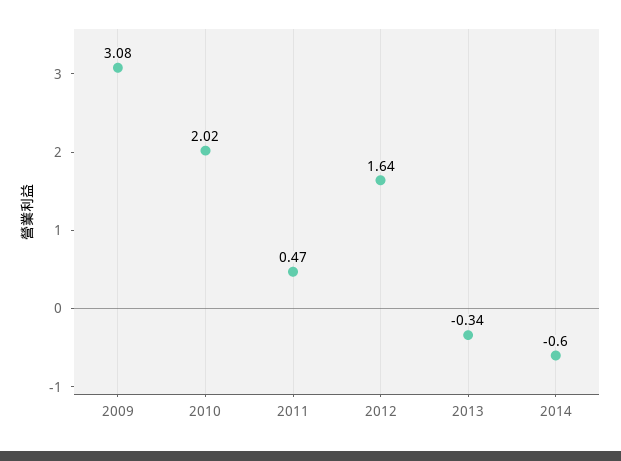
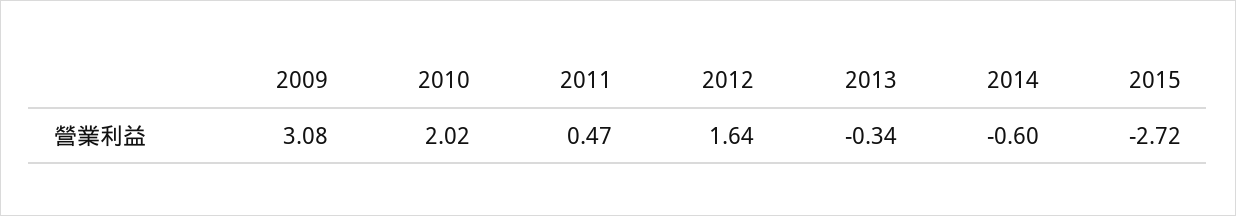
2015: none -> -2.72

